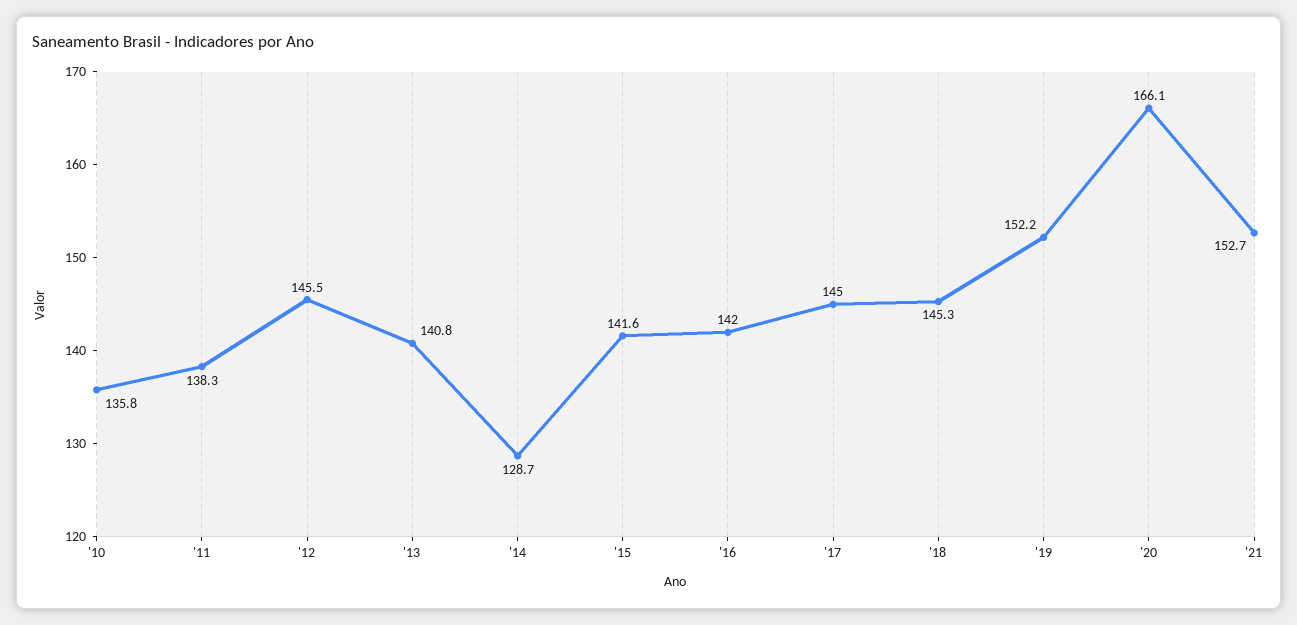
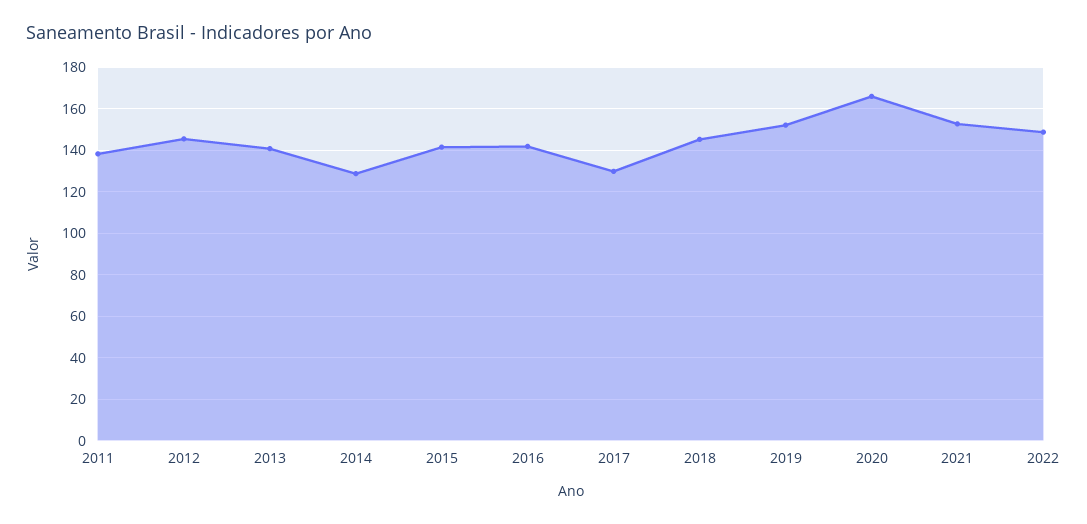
'10: 135.8 -> none
'17: 145 -> 130
2022: none -> 150

